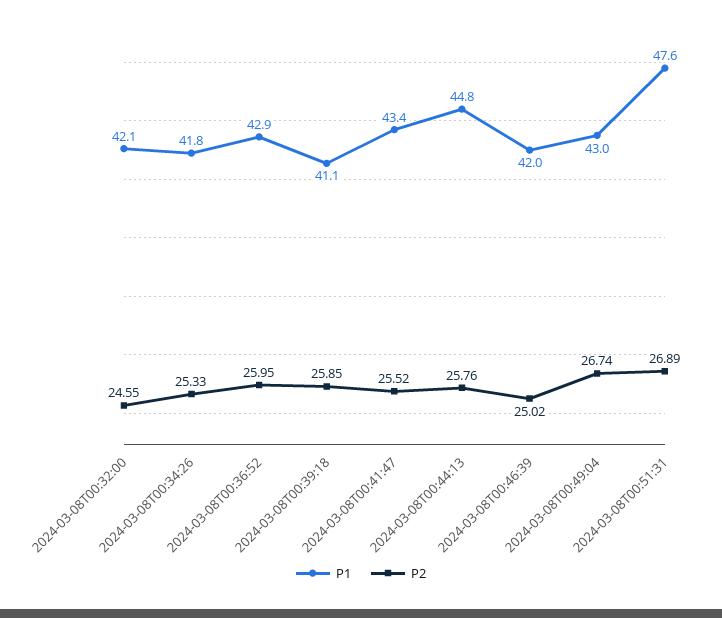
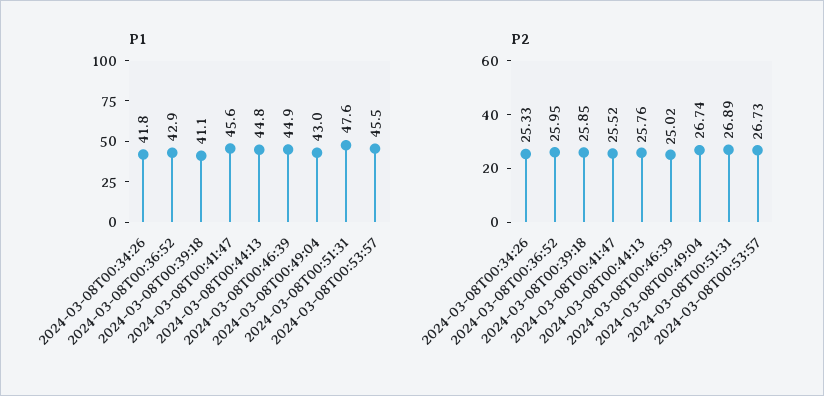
P1, 2024-03-08T00:32:00: 42.1 -> none
P2, 2024-03-08T00:32:00: 24.55 -> none
P1, 2024-03-08T00:41:47: 43.4 -> 45.6
P1, 2024-03-08T00:46:39: 42 -> 44.9
P1, 2024-03-08T00:53:57: none -> 45.5
P2, 2024-03-08T00:53:57: none -> 26.73

